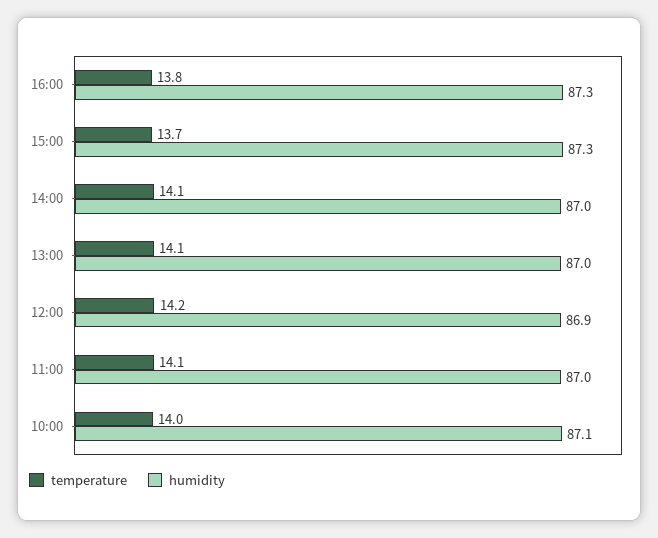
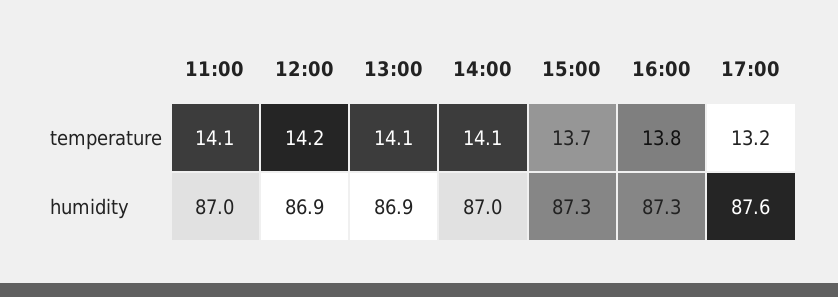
humidity, 13:00: 87 -> 86.9
temperature, 10:00: 14 -> none
humidity, 10:00: 87.1 -> none
temperature, 17:00: none -> 13.2
humidity, 17:00: none -> 87.6

